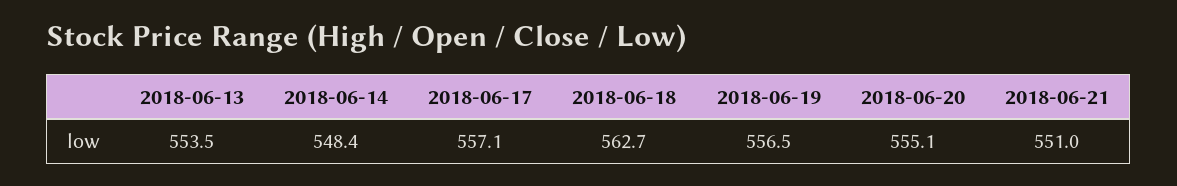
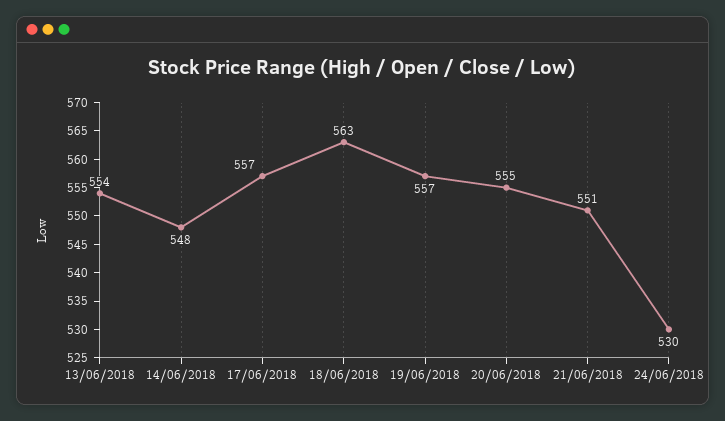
24/06/2018: none -> 530

